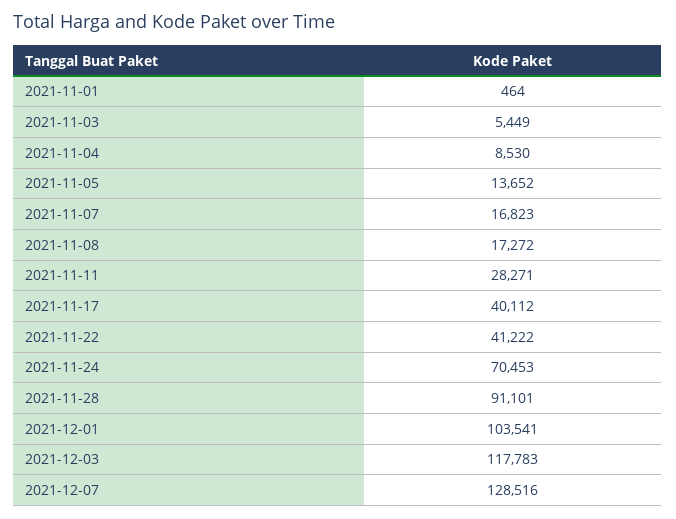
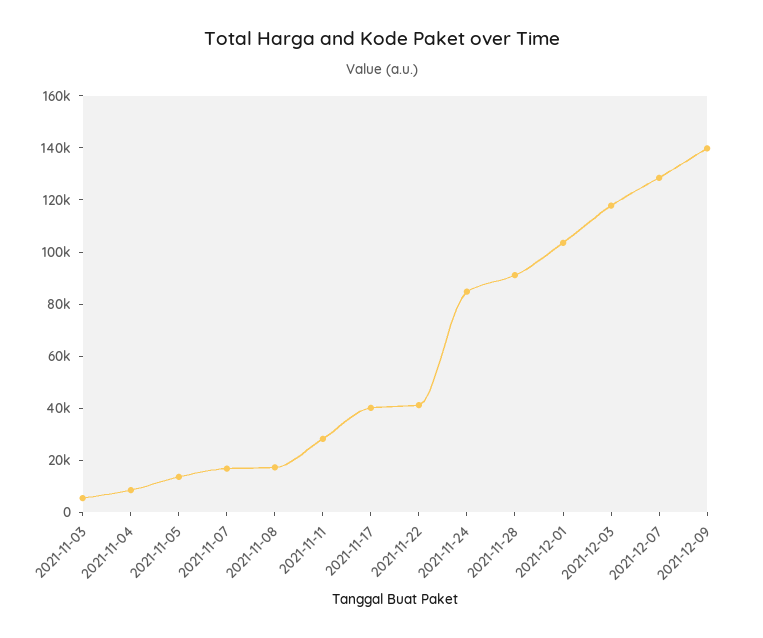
2021-11-01: 464 -> none
2021-11-24: 70453 -> 85000
2021-12-09: none -> 140000

